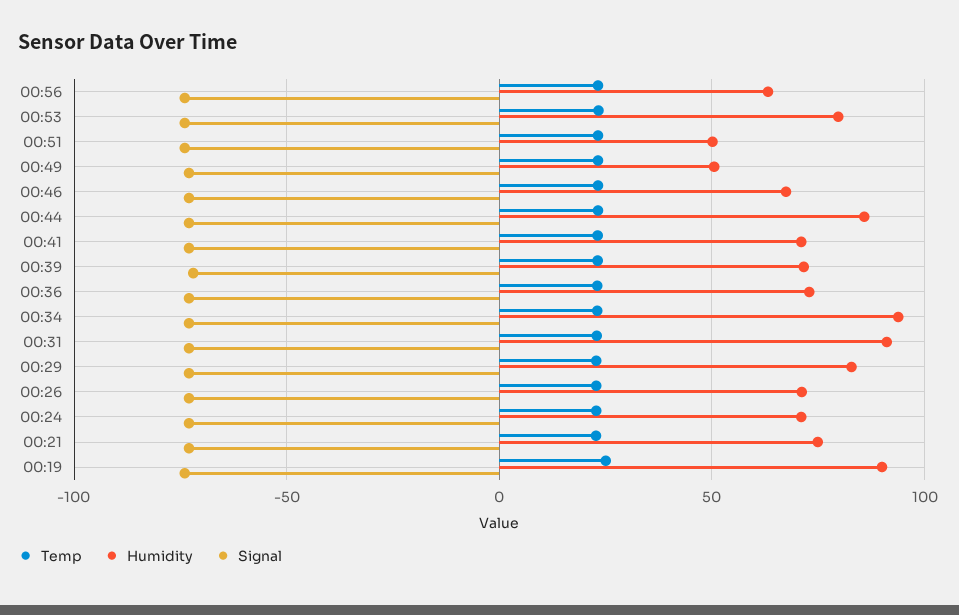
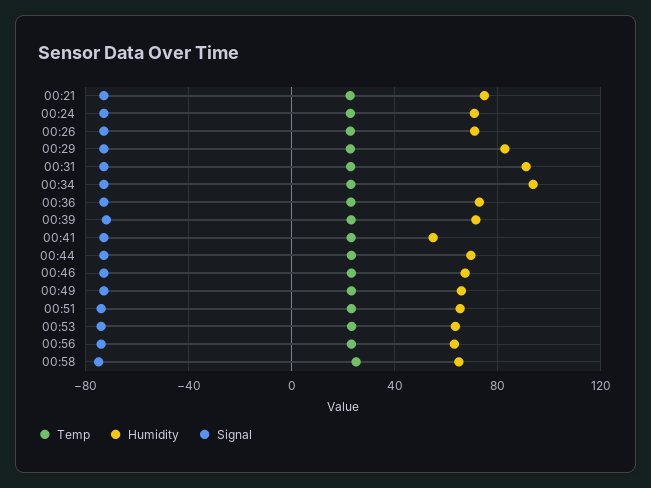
Humidity, 00:53: 80 -> 65
Humidity, 00:51: 50 -> 65
Humidity, 00:49: 50 -> 65
Humidity, 00:44: 85 -> 70
Humidity, 00:41: 70 -> 55
Temp, 00:19: 25 -> none
Humidity, 00:19: 90 -> none
Signal, 00:19: -75 -> none
Temp, 00:58: none -> 25
Humidity, 00:58: none -> 65
Signal, 00:58: none -> -75

